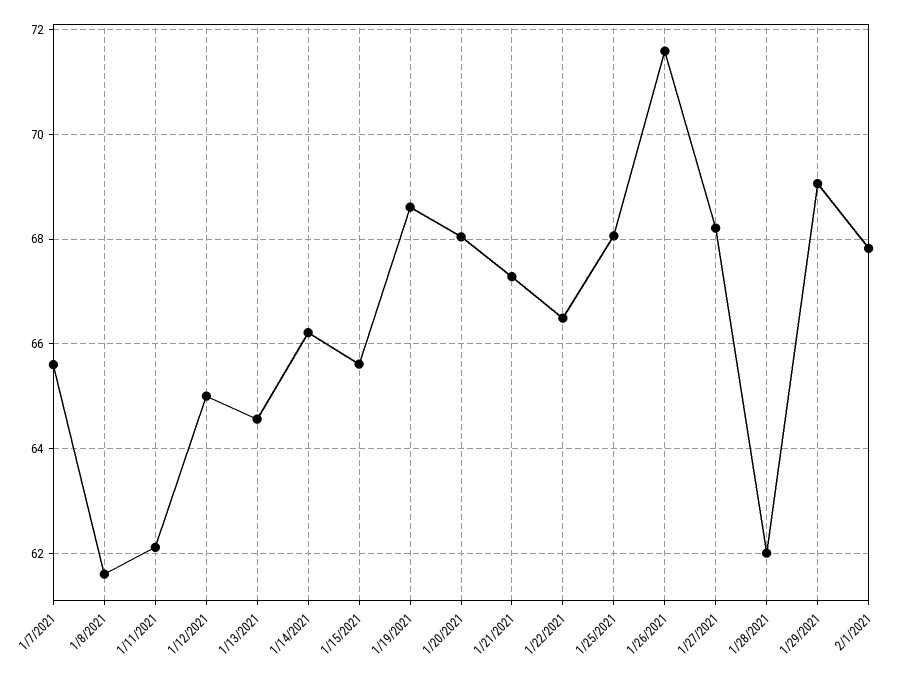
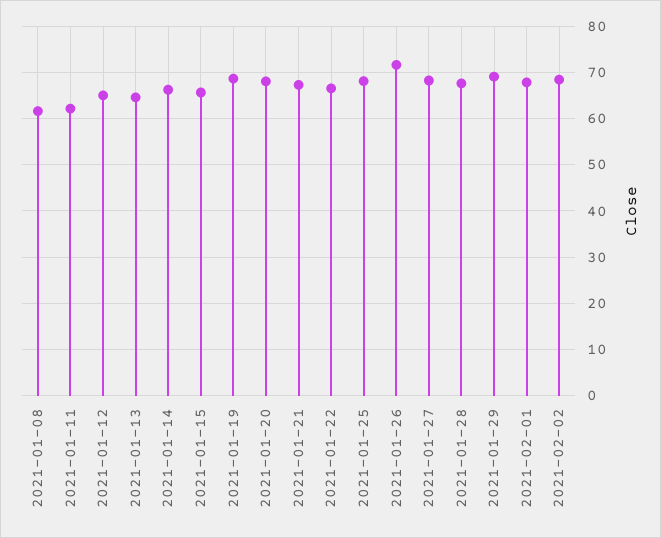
1/7/2021: 65.6 -> none
1/28/2021: 62 -> 68
2021-02-02: none -> 68

